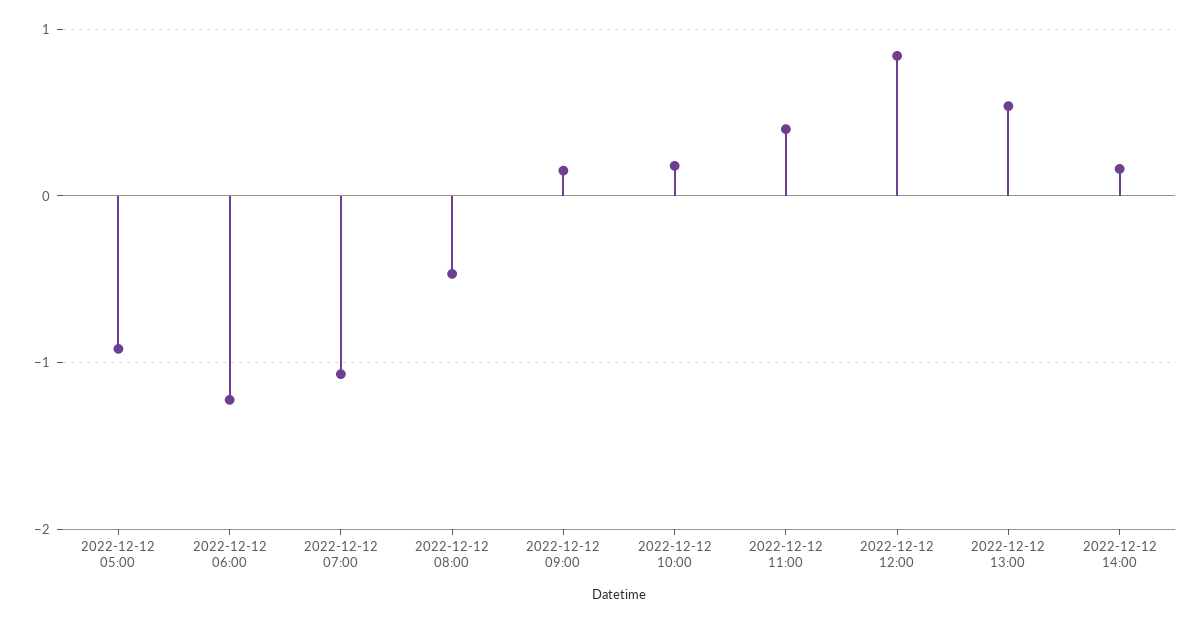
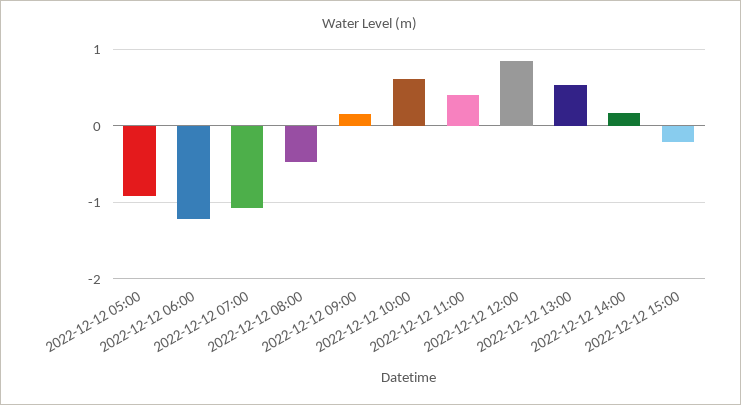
2022-12-12 10:00: 0.2 -> 0.6
2022-12-12 15:00: none -> -0.2

